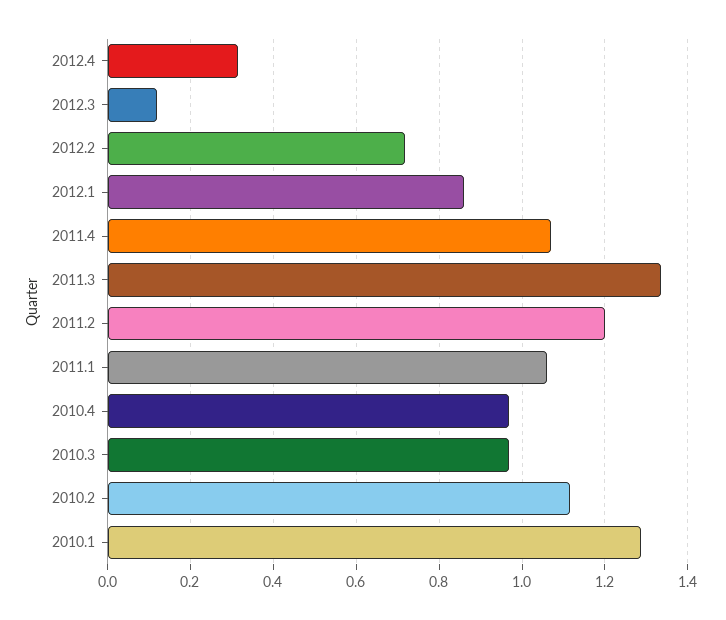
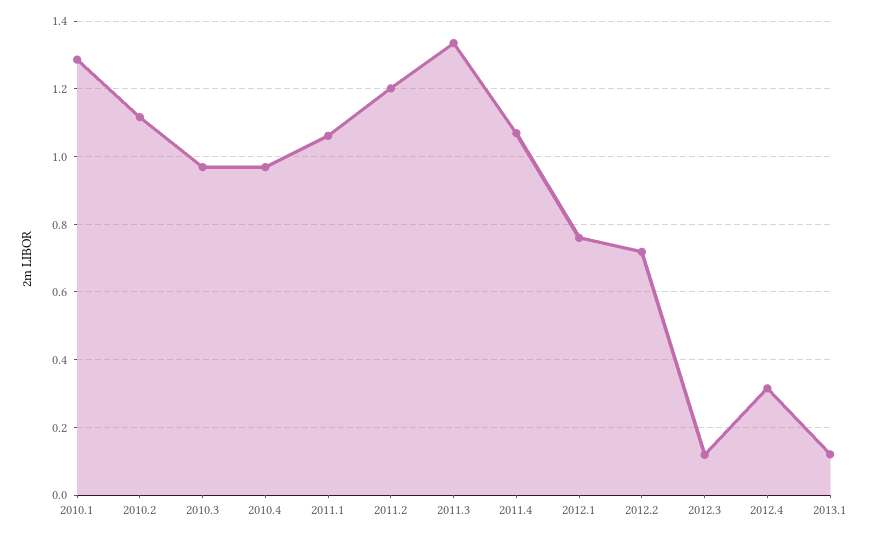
2012.1: 0.86 -> 0.76
2013.1: none -> 0.12

